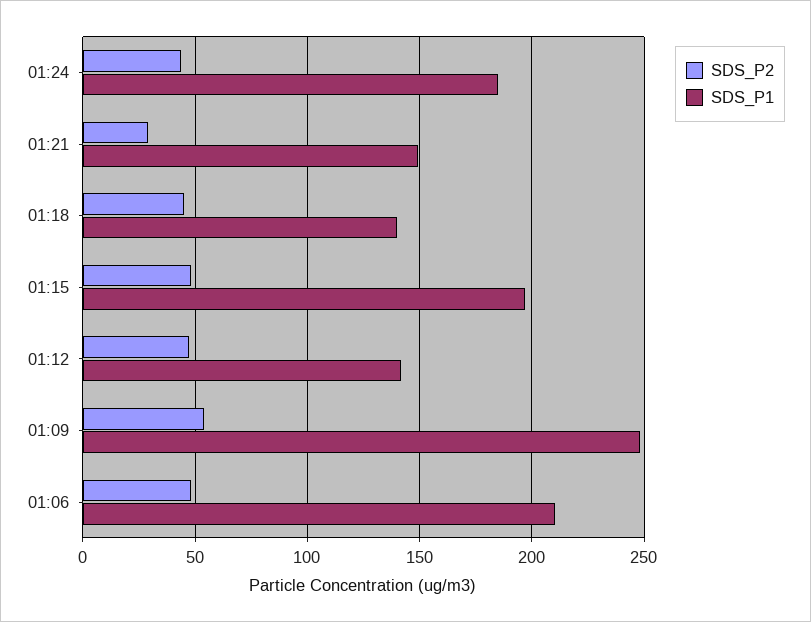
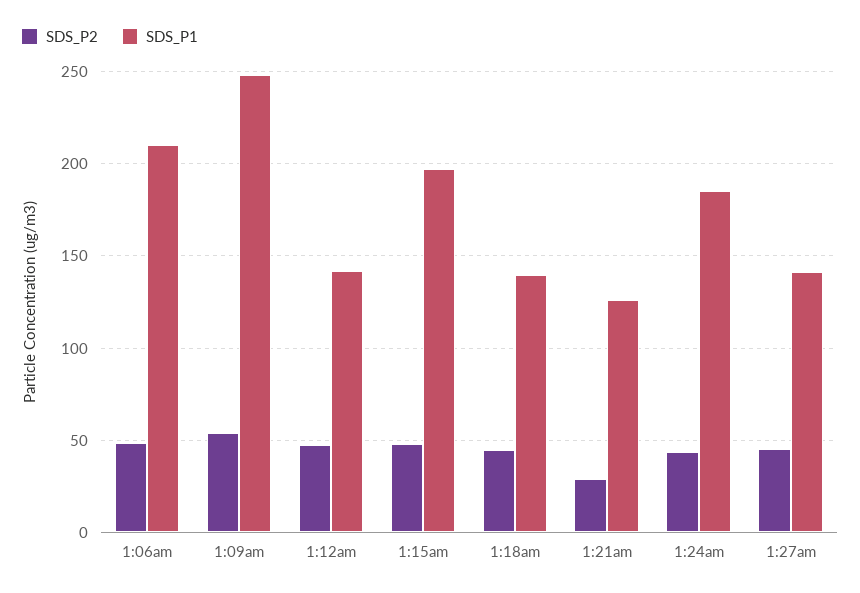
SDS_P1, 01:21: 150 -> 125
SDS_P2, 1:27am: none -> 45
SDS_P1, 1:27am: none -> 140

